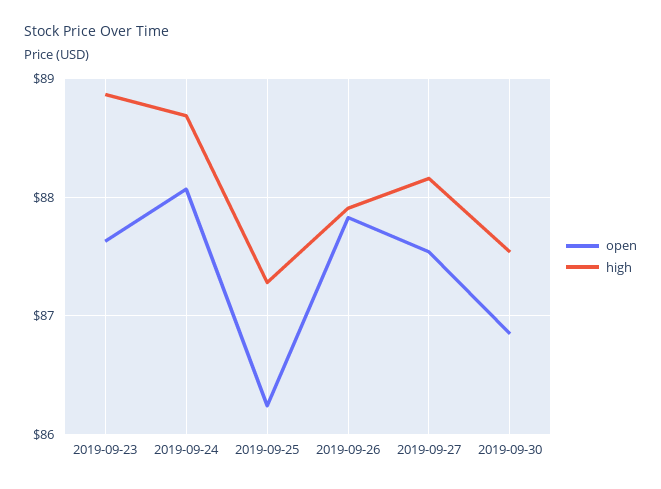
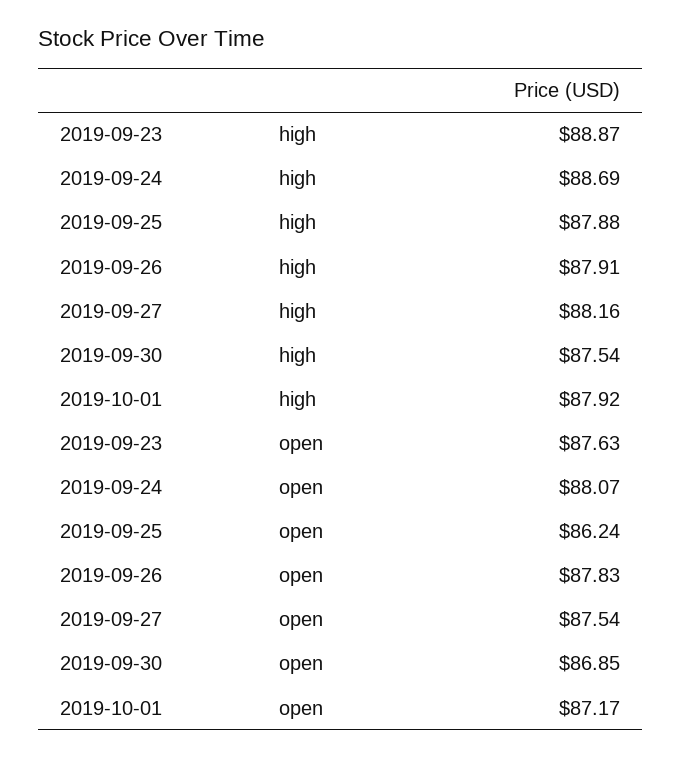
high, 2019-09-25: 87.3 -> 87.88
high, 2019-10-01: none -> 87.92
open, 2019-10-01: none -> 87.17

